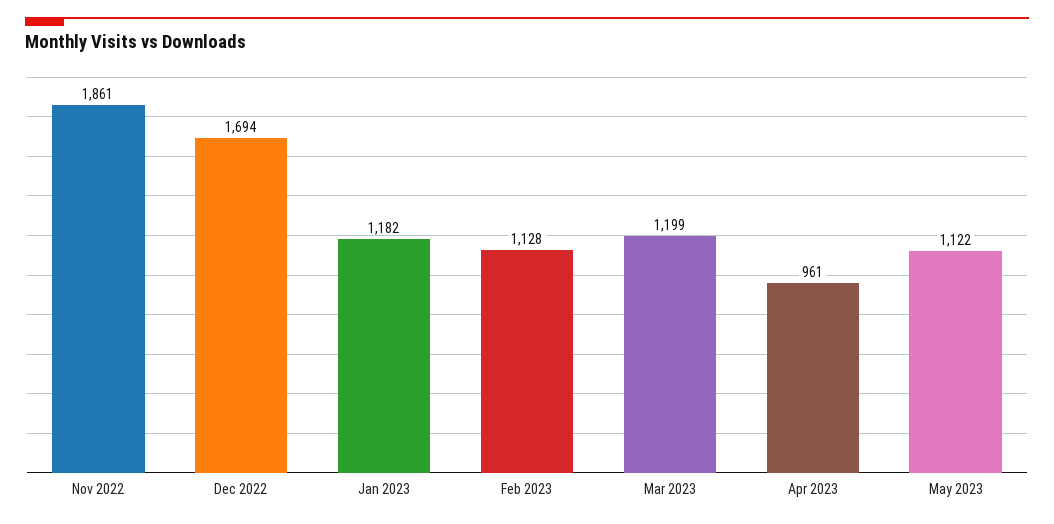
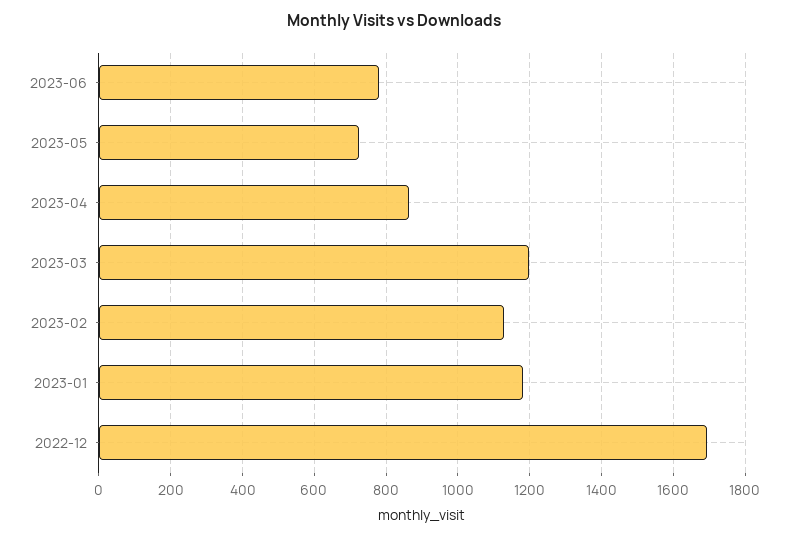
Nov 2022: 1861 -> none
Apr 2023: 961 -> 860
May 2023: 1122 -> 720
2023-06: none -> 780

